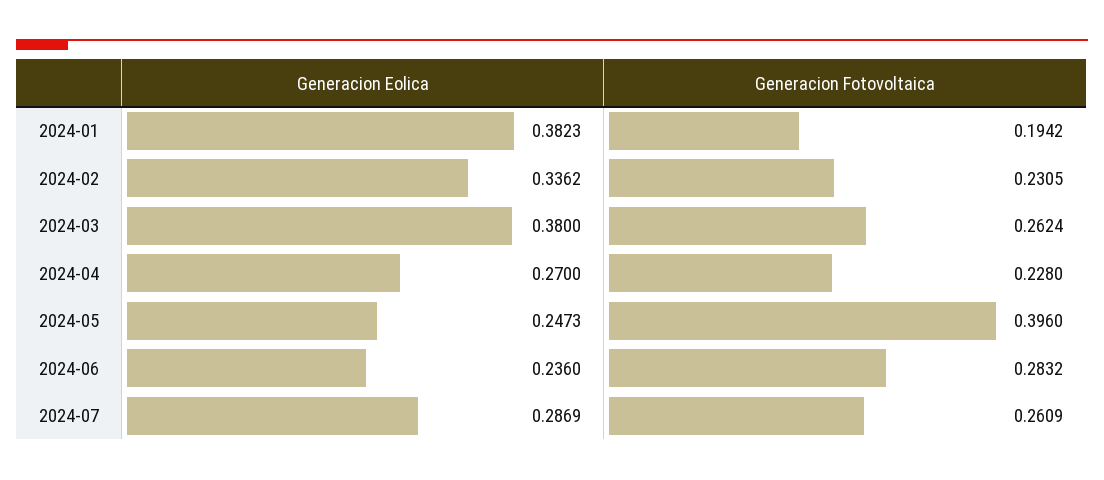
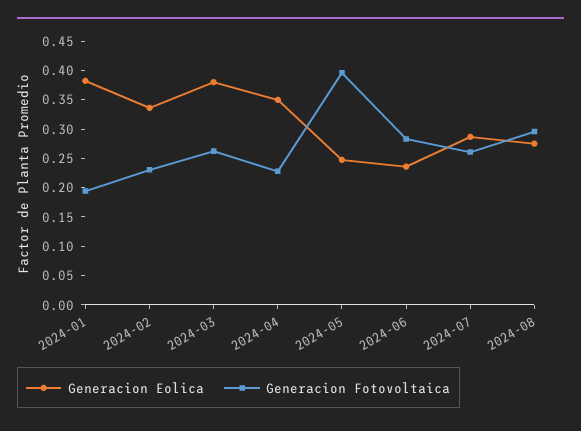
Generacion Eolica, 2024-04: 0.27 -> 0.35
Generacion Eolica, 2024-08: none -> 0.275
Generacion Fotovoltaica, 2024-08: none -> 0.3

